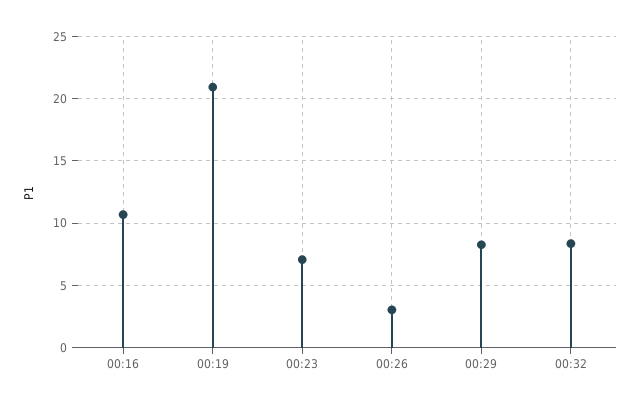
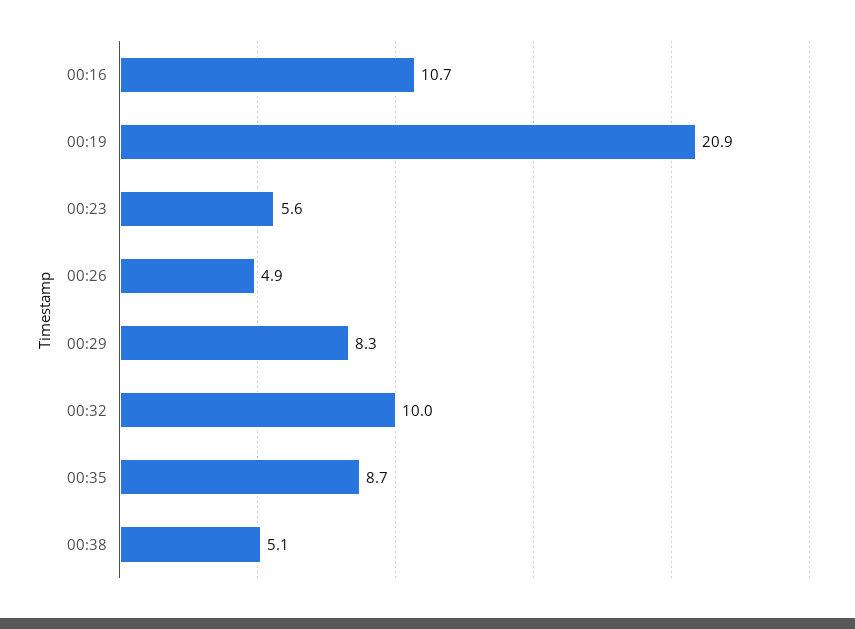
00:23: 7 -> 5.6
00:26: 3 -> 4.9
00:32: 8.5 -> 10
00:35: none -> 8.7
00:38: none -> 5.1

